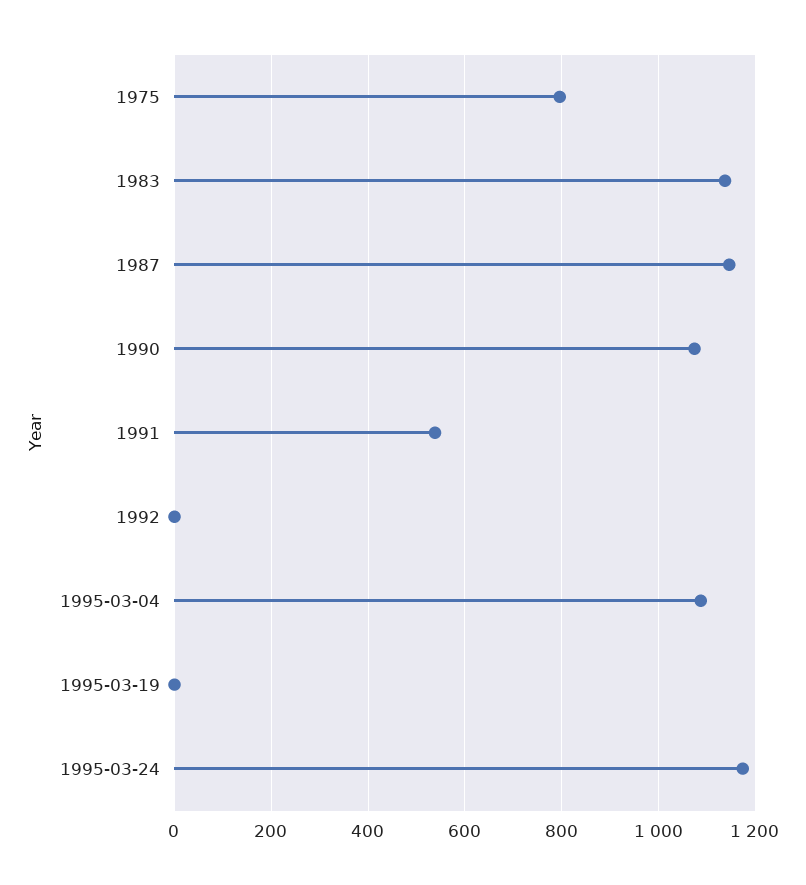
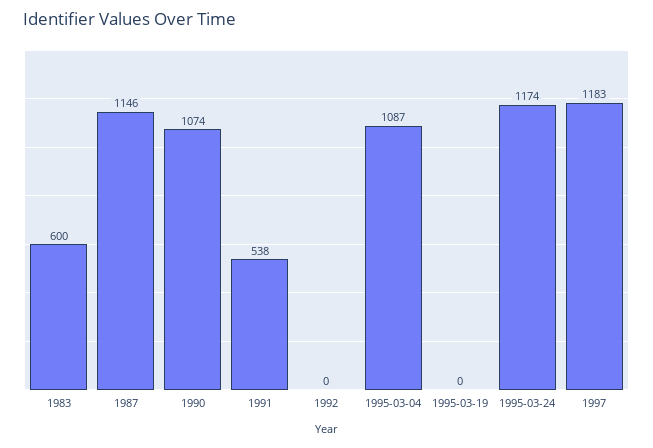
1975: 800 -> none
1983: 1140 -> 600
1997: none -> 1183

